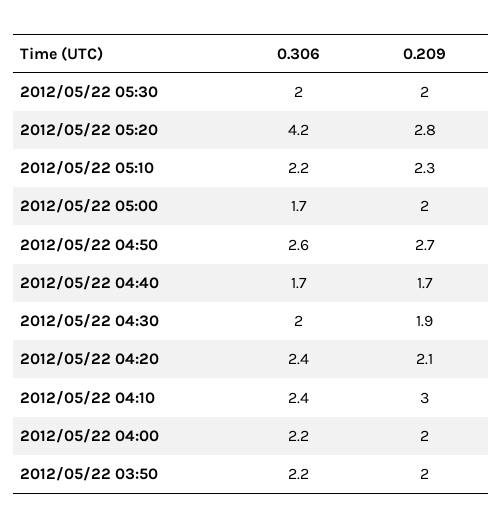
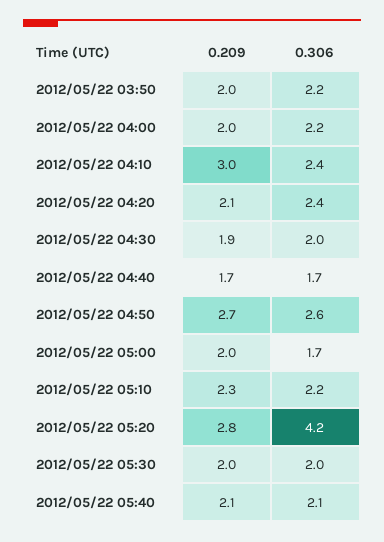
0.209, 2012/05/22 05:40: none -> 2.1
0.306, 2012/05/22 05:40: none -> 2.1

